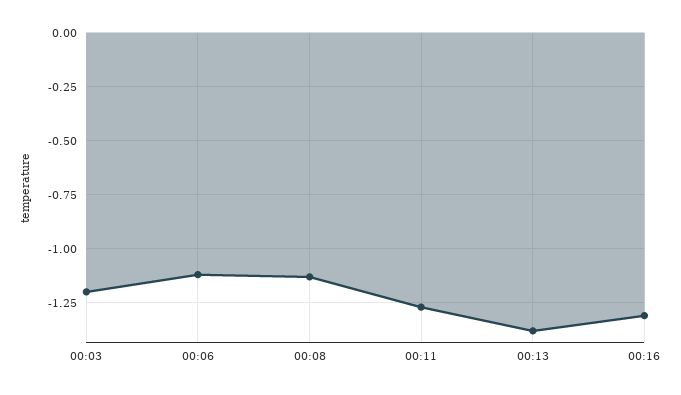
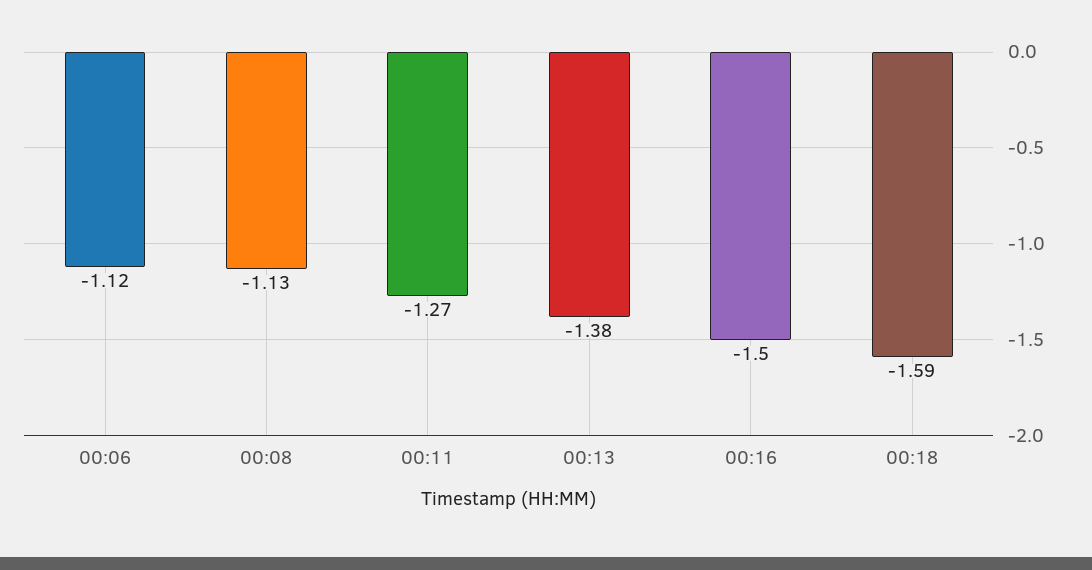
00:03: -1.2 -> none
00:16: -1.3 -> -1.5
00:18: none -> -1.59

